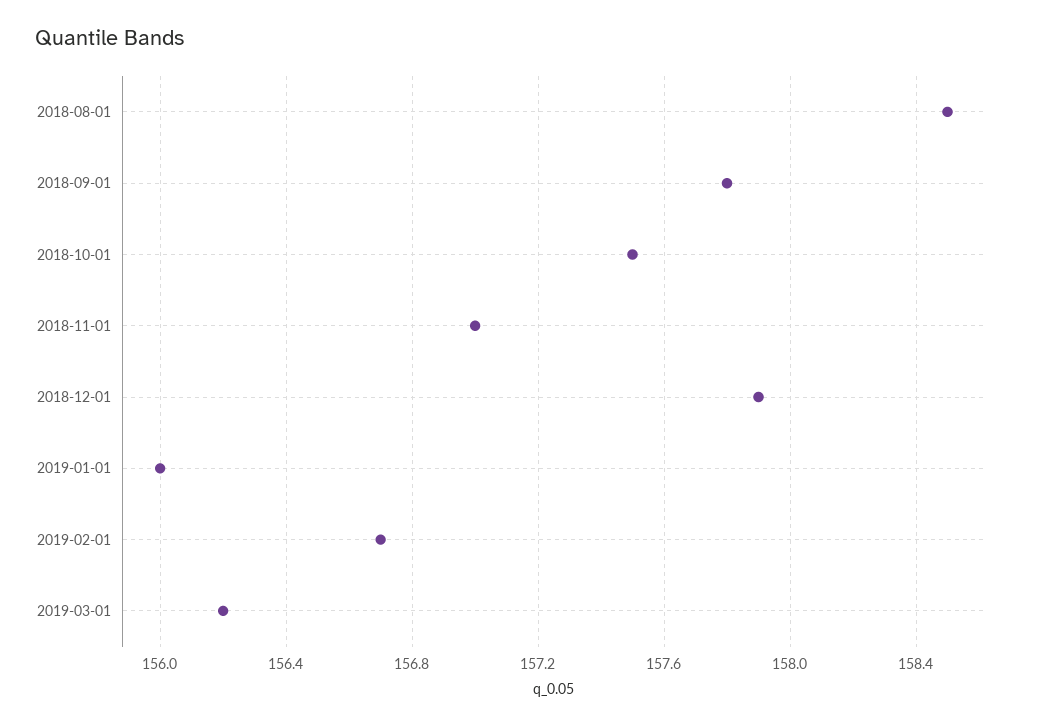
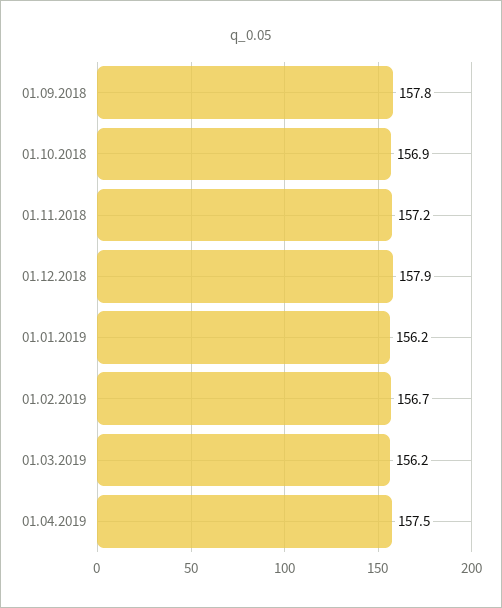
2018-08-01: 158.5 -> none
2018-10-01: 157.5 -> 156.9
2018-11-01: 157 -> 157.2
2019-01-01: 156 -> 156.2
01.04.2019: none -> 157.5

